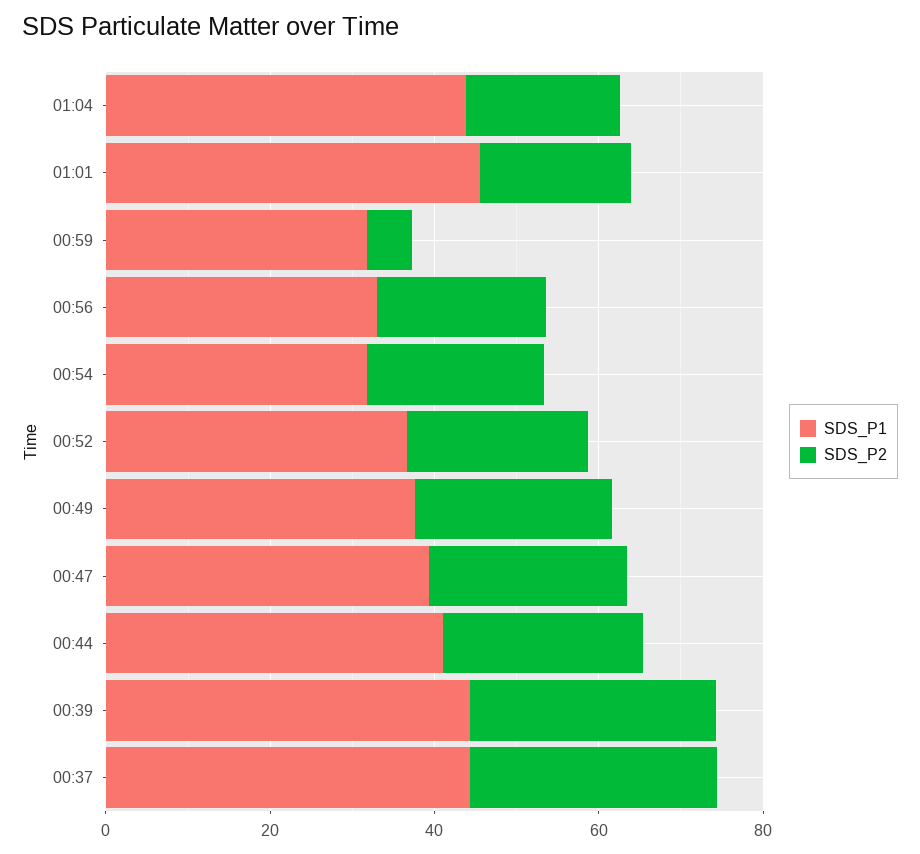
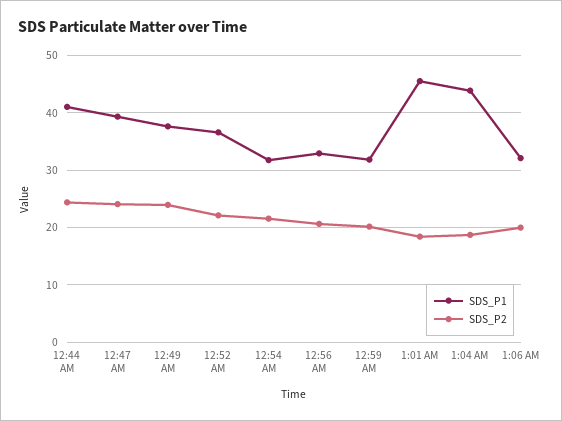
SDS_P2, 00:59: 5 -> 20
SDS_P1, 00:39: 45 -> none
SDS_P2, 00:39: 30 -> none
SDS_P1, 00:37: 45 -> none
SDS_P2, 00:37: 30 -> none
SDS_P1, 1:06 AM: none -> 32
SDS_P2, 1:06 AM: none -> 20

